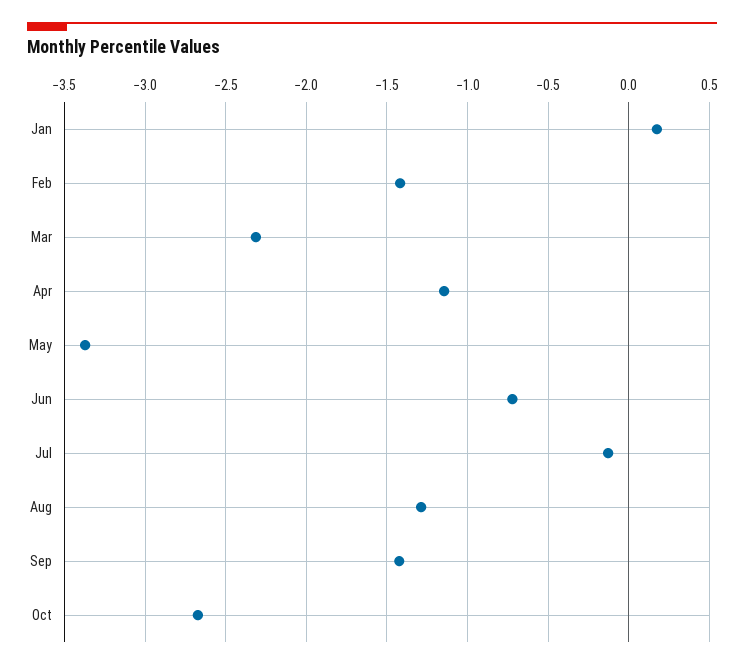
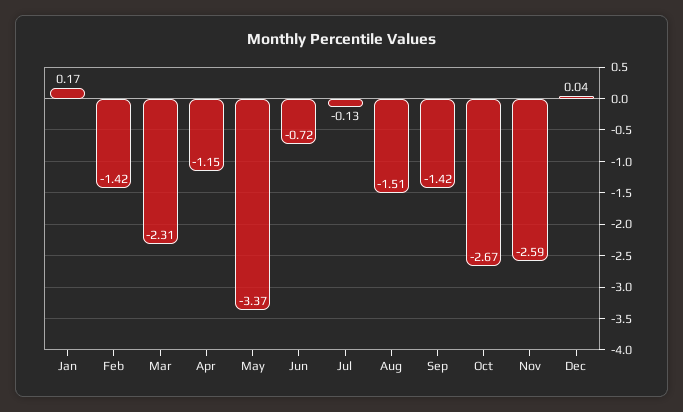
Aug: -1.3 -> -1.51
Nov: none -> -2.59
Dec: none -> 0.04

